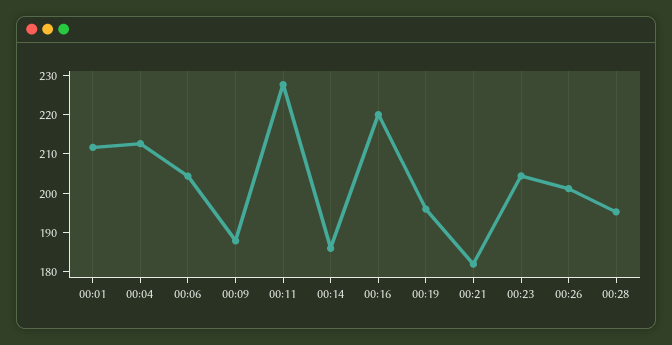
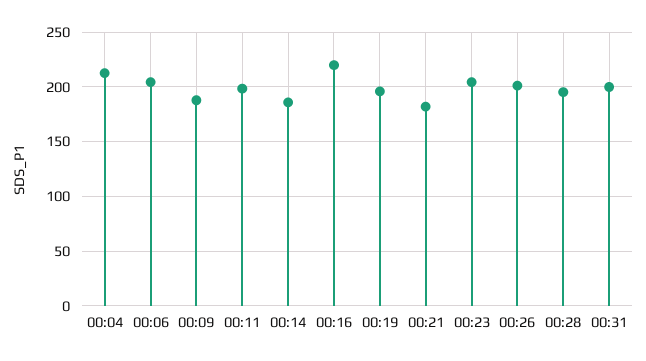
00:01: 212.5 -> none
00:11: 227.5 -> 200
00:31: none -> 200

